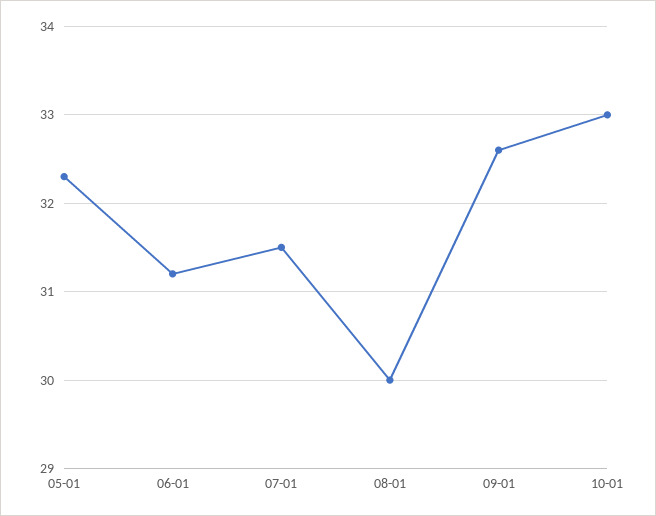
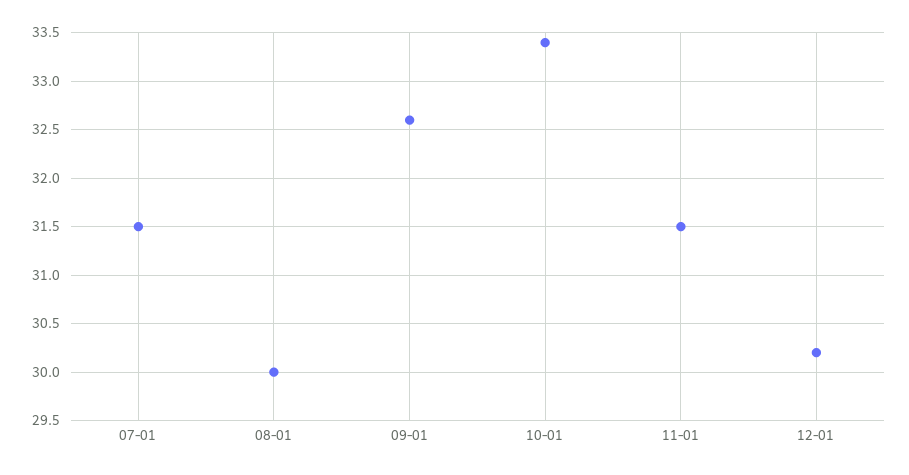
05-01: 32.3 -> none
06-01: 31.2 -> none
10-01: 33 -> 33.4
11-01: none -> 31.5
12-01: none -> 30.2

